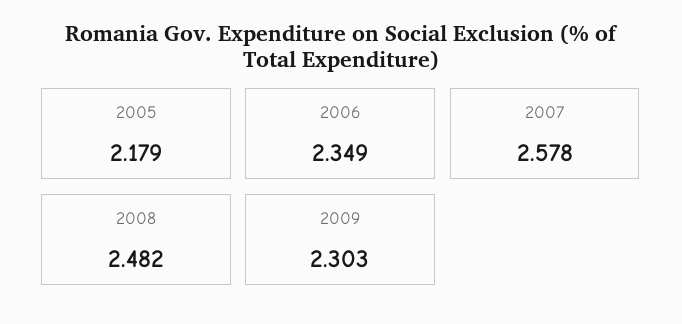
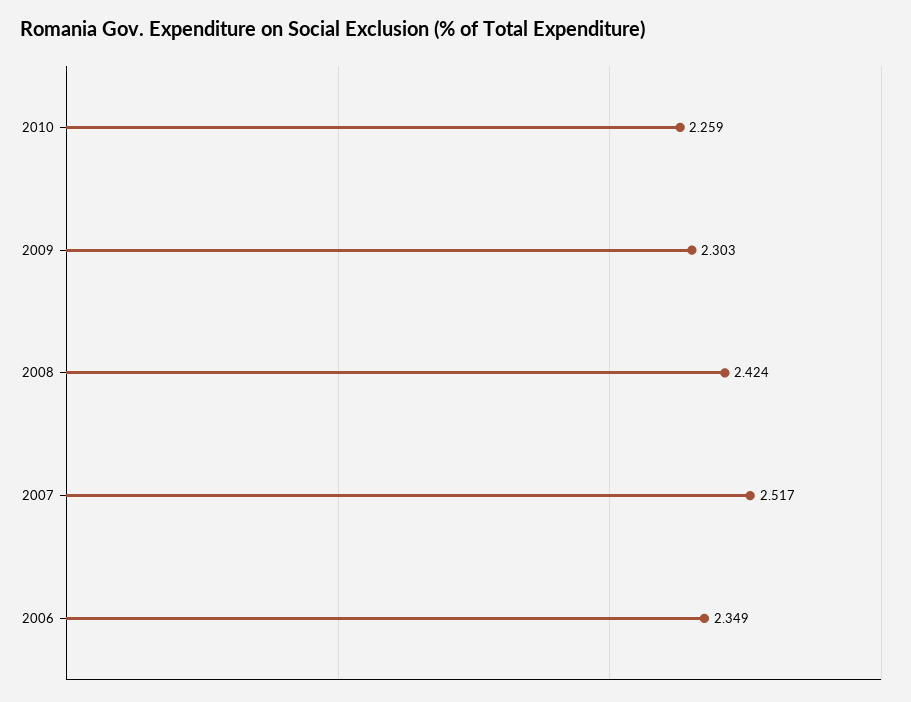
2005: 2.179 -> none
2007: 2.578 -> 2.517
2008: 2.482 -> 2.424
2010: none -> 2.259

